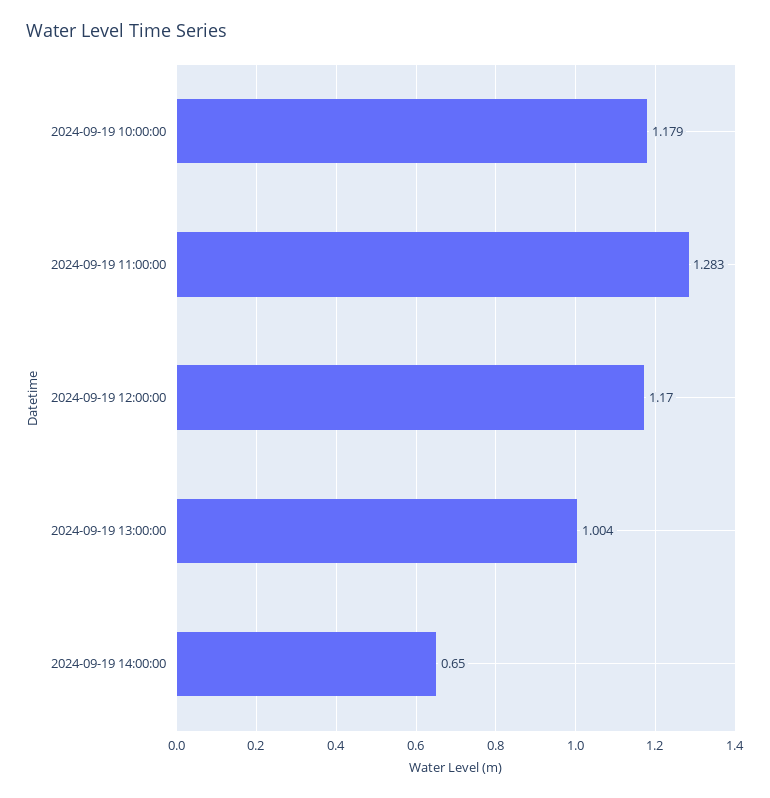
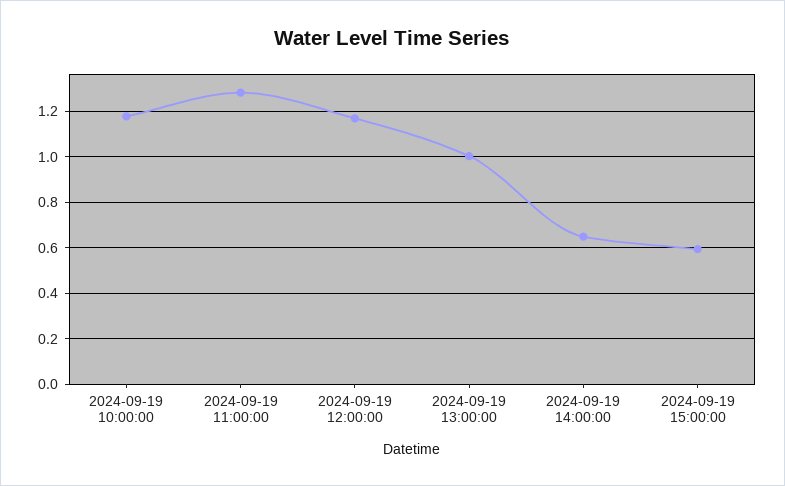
2024-09-19 15:00:00: none -> 0.6

